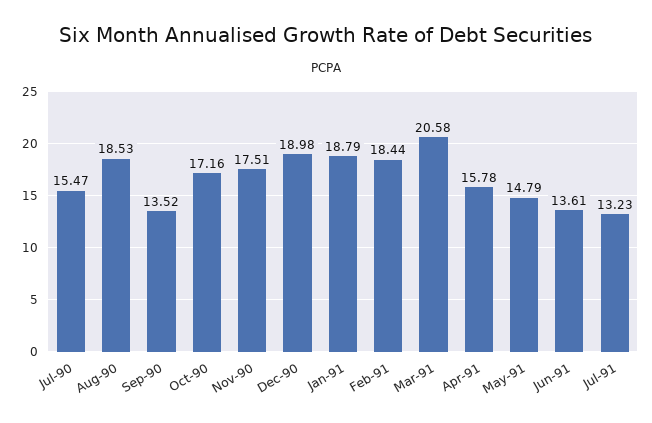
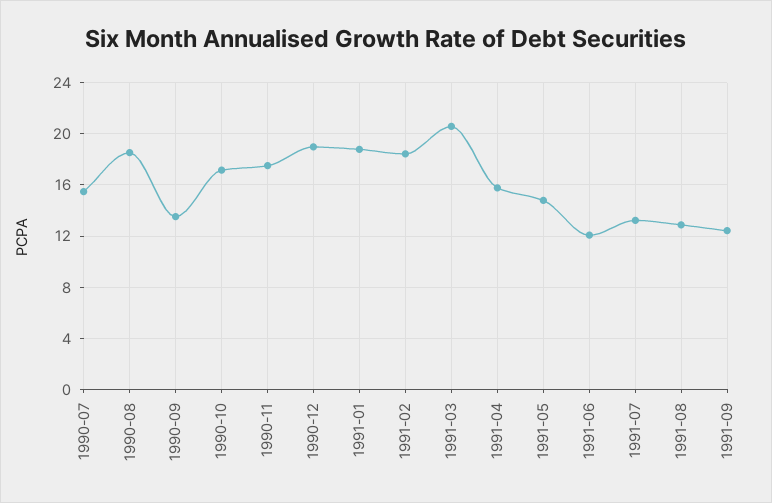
Jun-91: 13.61 -> 12
1991-08: none -> 13
1991-09: none -> 12.5

